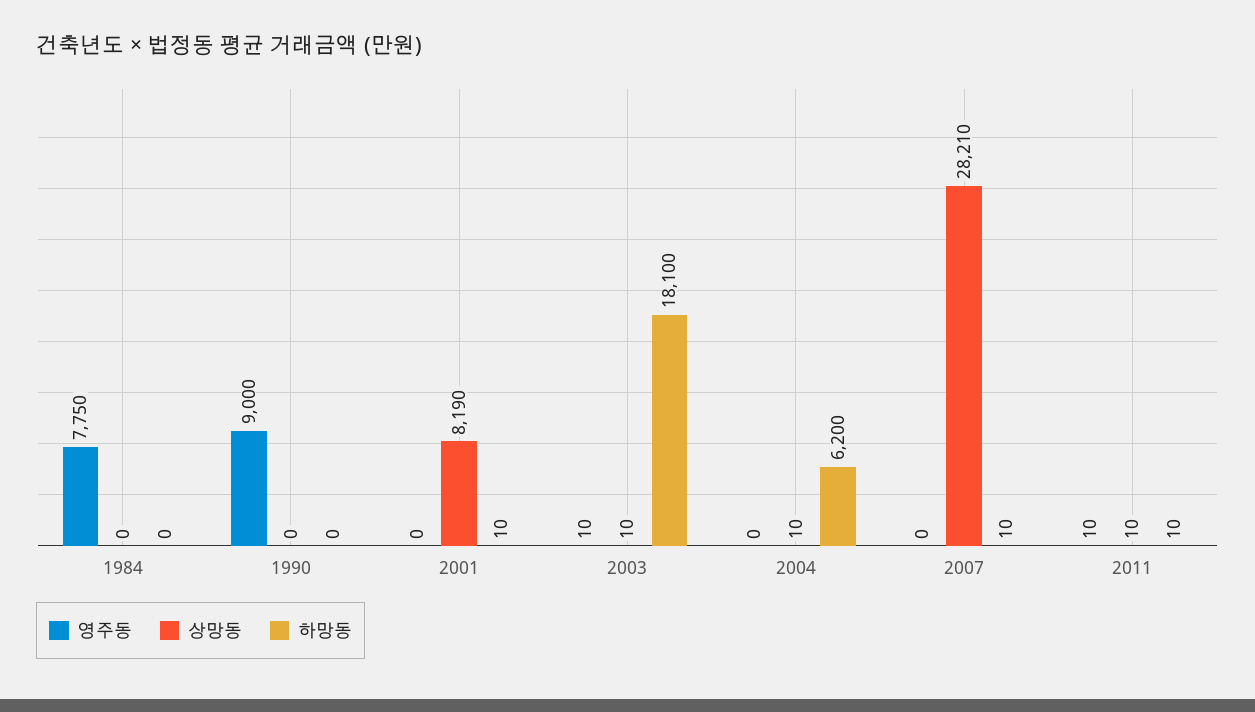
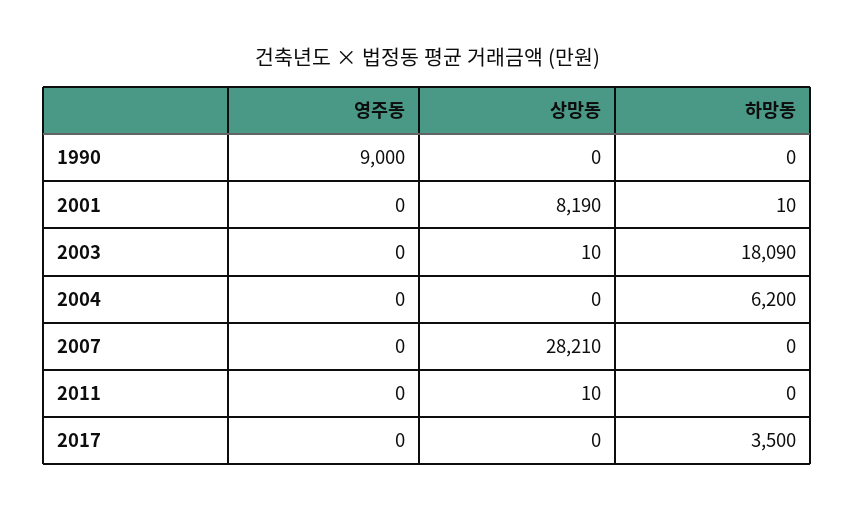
영주동, 1984: 7750 -> none
상망동, 1984: 0 -> none
하망동, 1984: 0 -> none
영주동, 2003: 10 -> 0
하망동, 2003: 18100 -> 18090
상망동, 2004: 10 -> 0
하망동, 2007: 10 -> 0
영주동, 2011: 10 -> 0
하망동, 2011: 10 -> 0
영주동, 2017: none -> 0
상망동, 2017: none -> 0
하망동, 2017: none -> 3500

